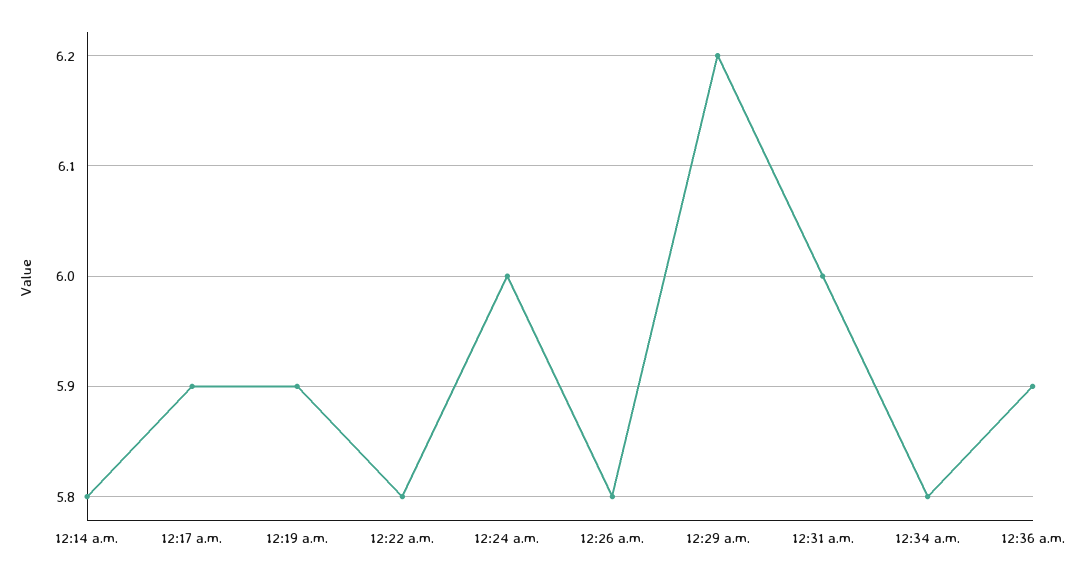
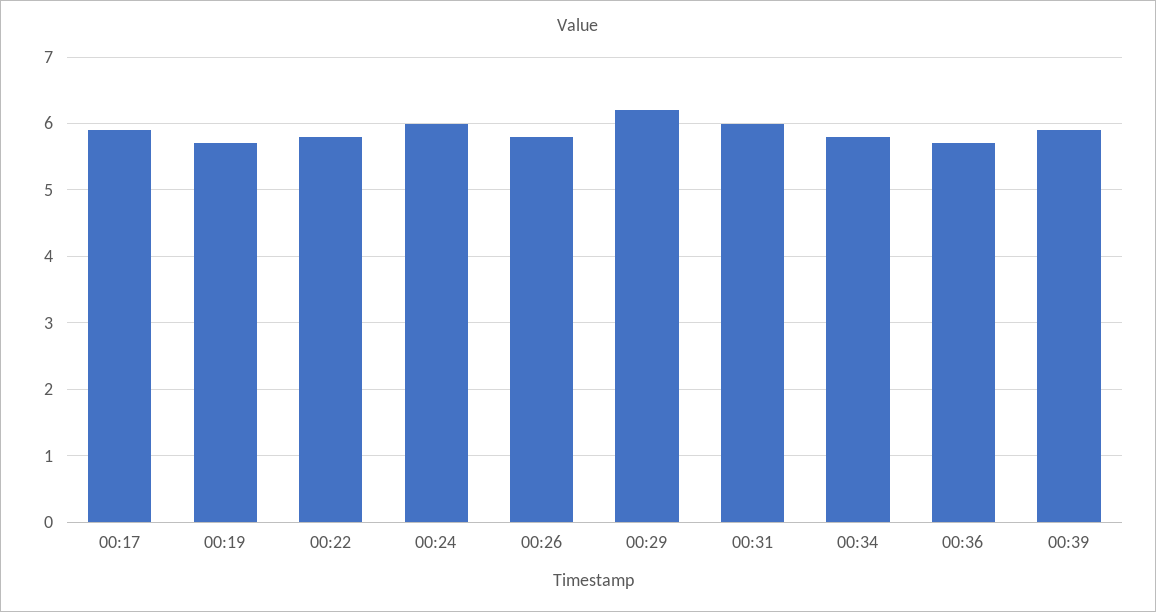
12:14 a.m.: 5.8 -> none
12:19 a.m.: 5.9 -> 5.7
12:36 a.m.: 5.9 -> 5.7
00:39: none -> 5.9

